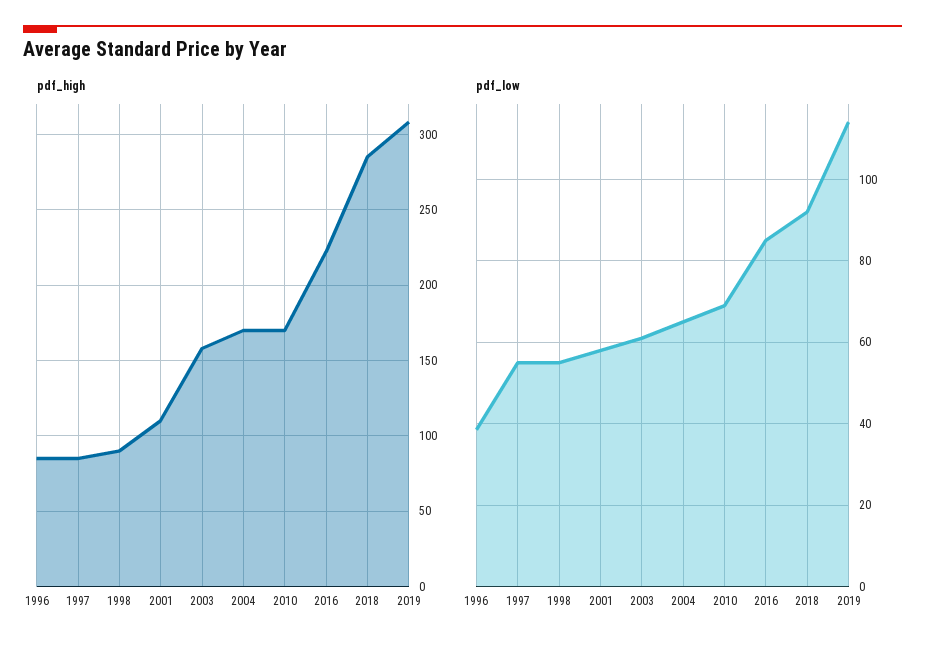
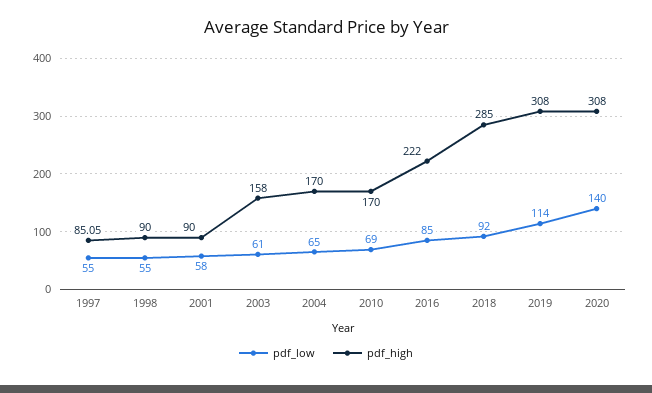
pdf_high, 1996: 85 -> none
pdf_high, 2001: 110 -> 90
pdf_low, 1996: 38 -> none
pdf_low, 2020: none -> 140
pdf_high, 2020: none -> 308

